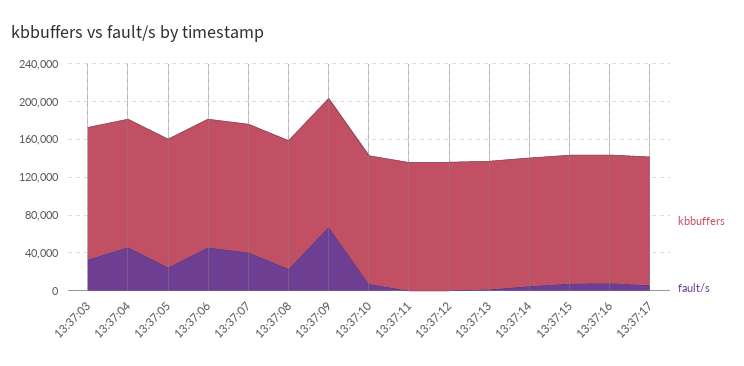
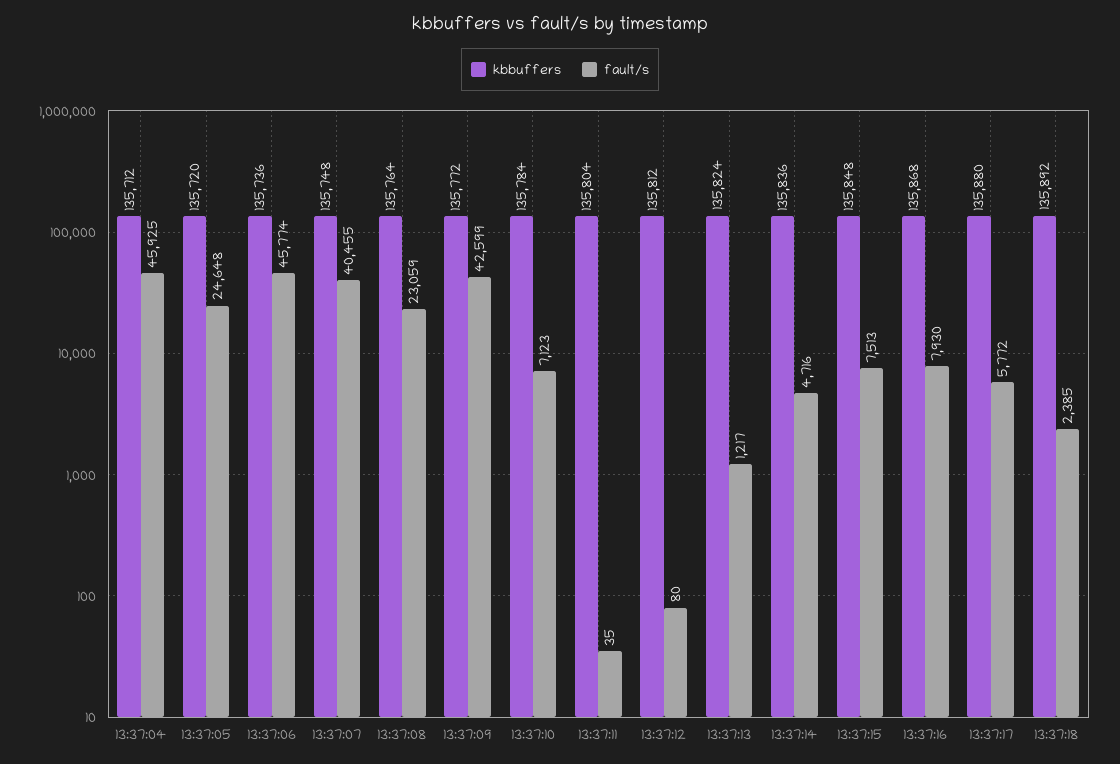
kbbuffers, 13:37:03: 140000 -> none
fault/s, 13:37:03: 30000 -> none
fault/s, 13:37:09: 70000 -> 42599
kbbuffers, 13:37:18: none -> 135892
fault/s, 13:37:18: none -> 2385

